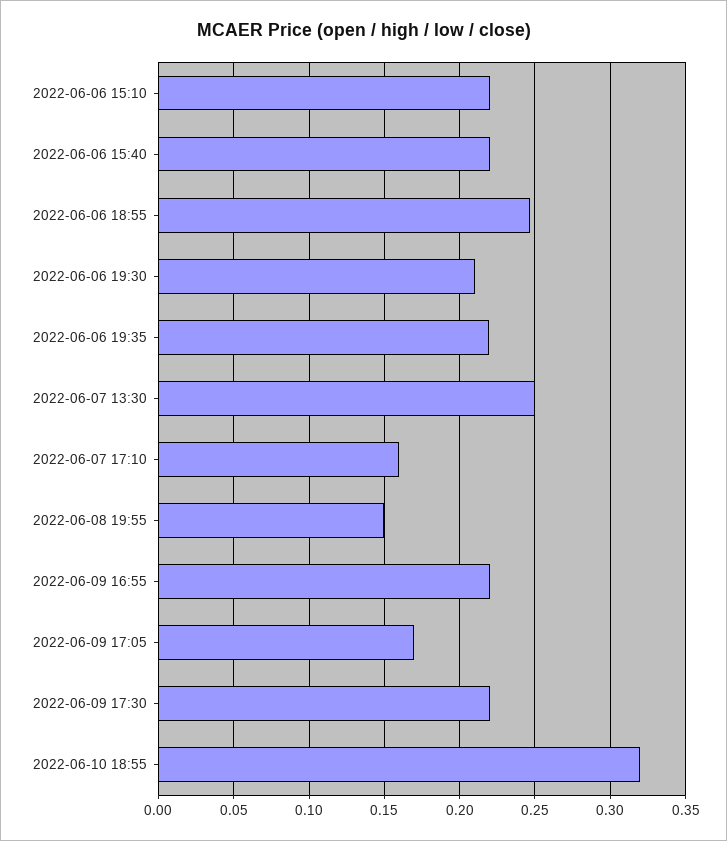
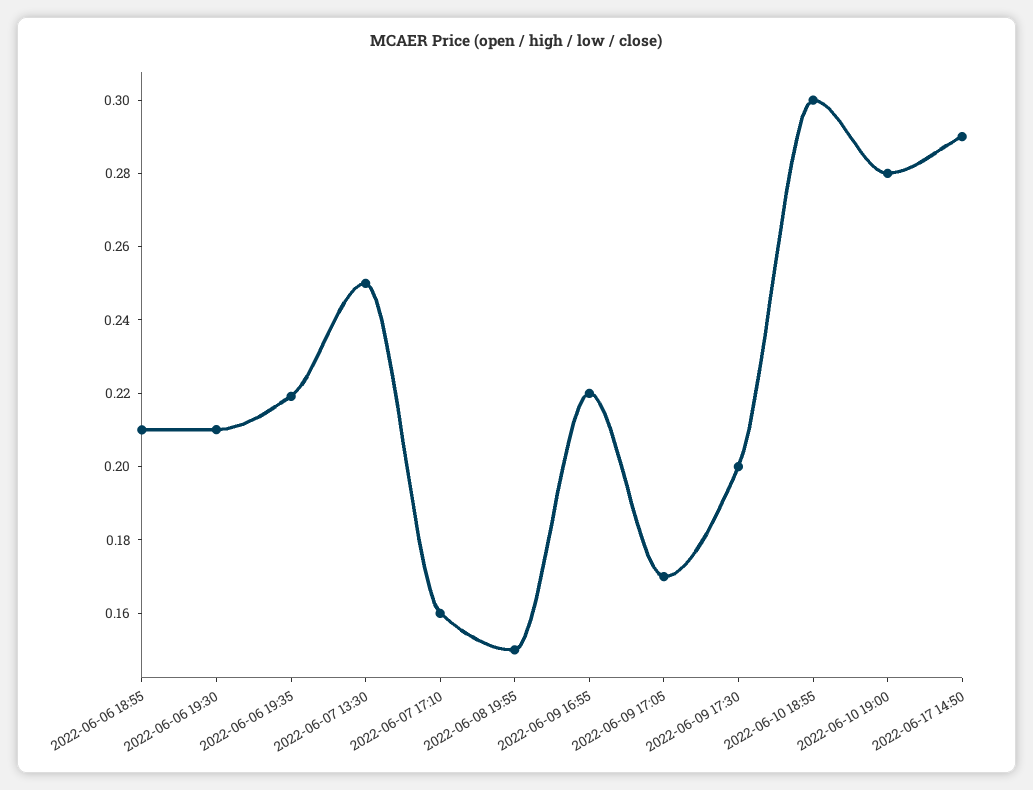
2022-06-06 15:10: 0.22 -> none
2022-06-06 15:40: 0.22 -> none
2022-06-06 18:55: 0.245 -> 0.21
2022-06-09 17:30: 0.22 -> 0.2
2022-06-10 18:55: 0.32 -> 0.3
2022-06-10 19:00: none -> 0.28
2022-06-17 14:50: none -> 0.29

